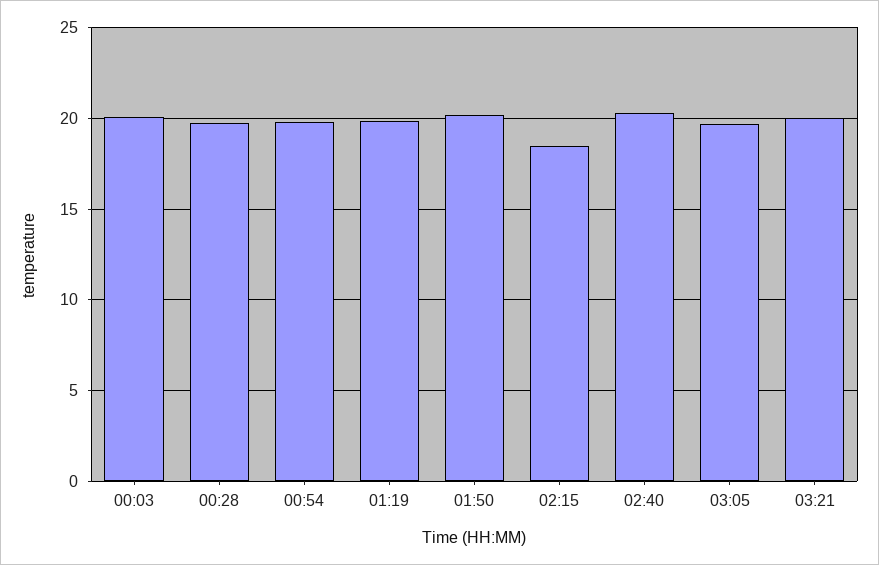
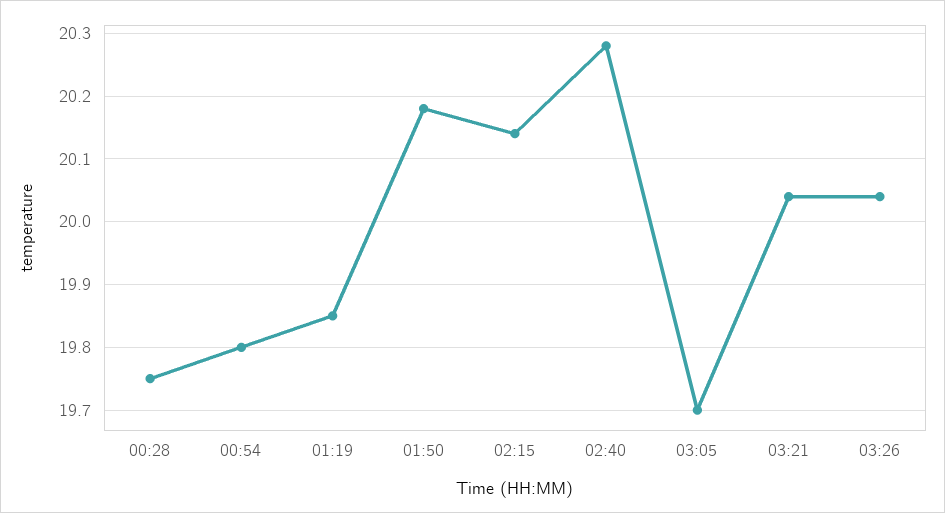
00:03: 20 -> none
02:15: 18.5 -> 20.14
03:26: none -> 20.04

